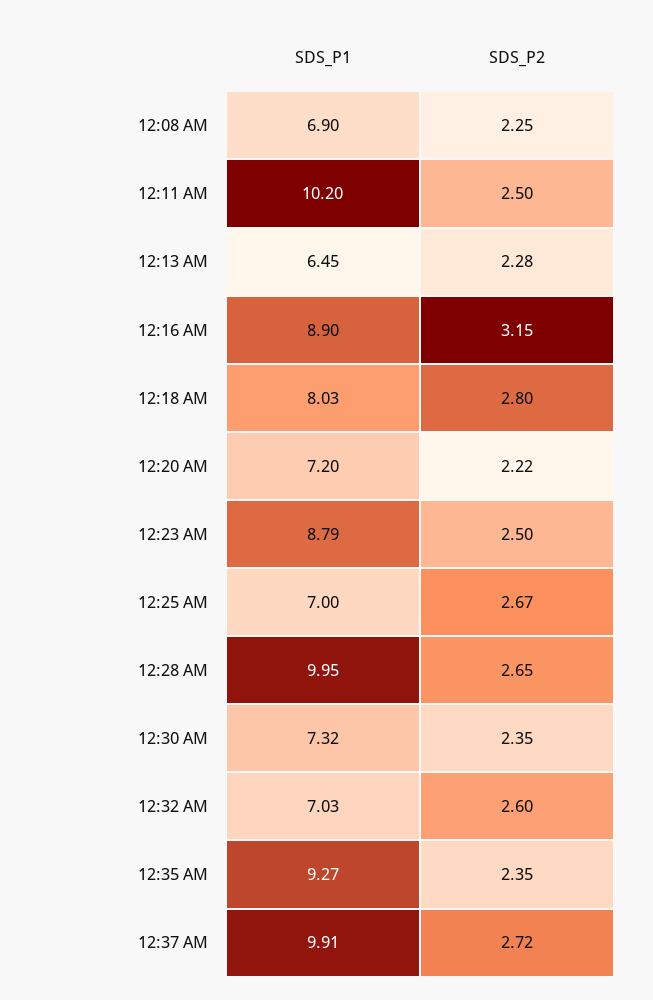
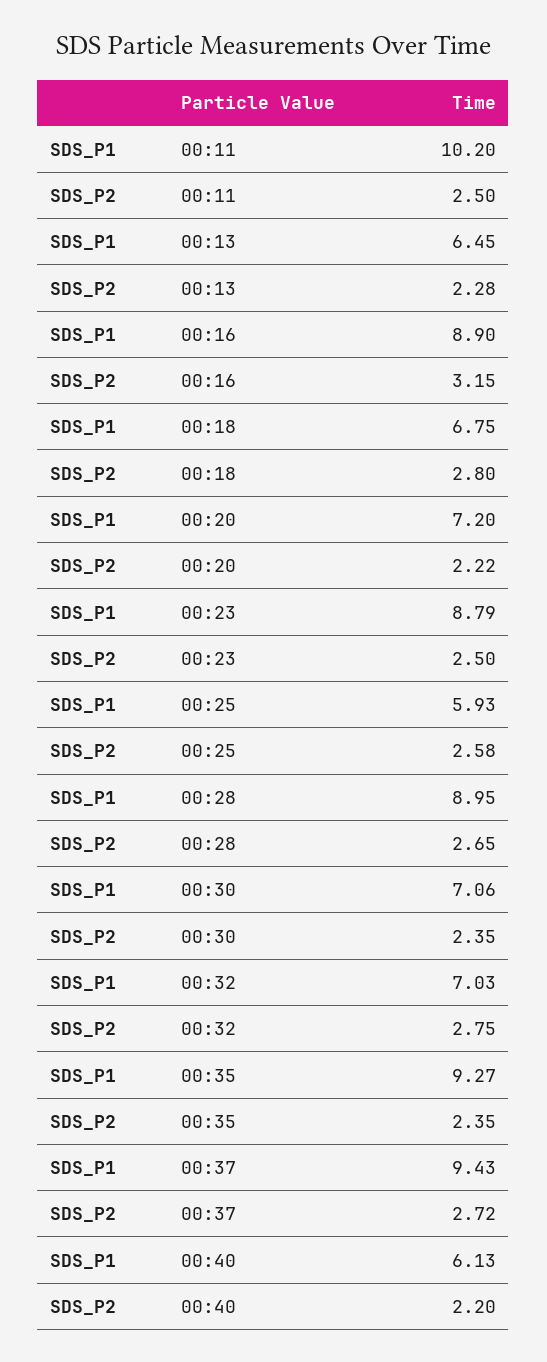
SDS_P1, 12:08 AM: 6.9 -> none
SDS_P2, 12:08 AM: 2.25 -> none
SDS_P1, 12:18 AM: 8.03 -> 6.75
SDS_P1, 12:25 AM: 7 -> 5.93
SDS_P2, 12:25 AM: 2.67 -> 2.58
SDS_P1, 12:28 AM: 9.95 -> 8.95
SDS_P1, 12:30 AM: 7.32 -> 7.06
SDS_P2, 12:32 AM: 2.6 -> 2.75
SDS_P1, 12:37 AM: 9.91 -> 9.43
SDS_P1, 00:40: none -> 6.13
SDS_P2, 00:40: none -> 2.2

